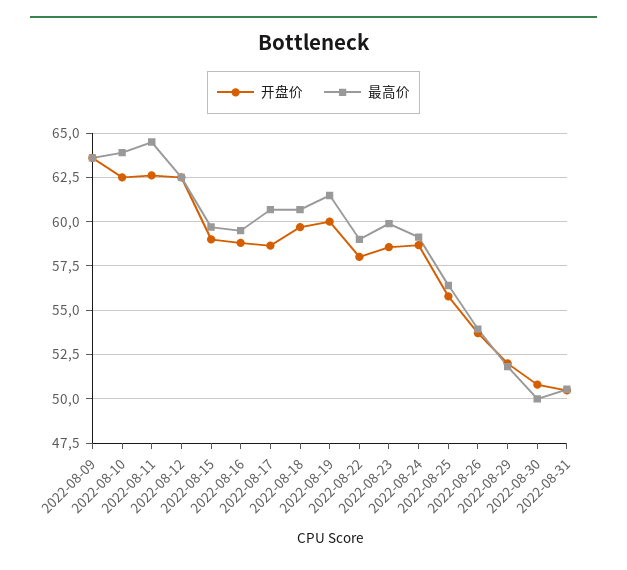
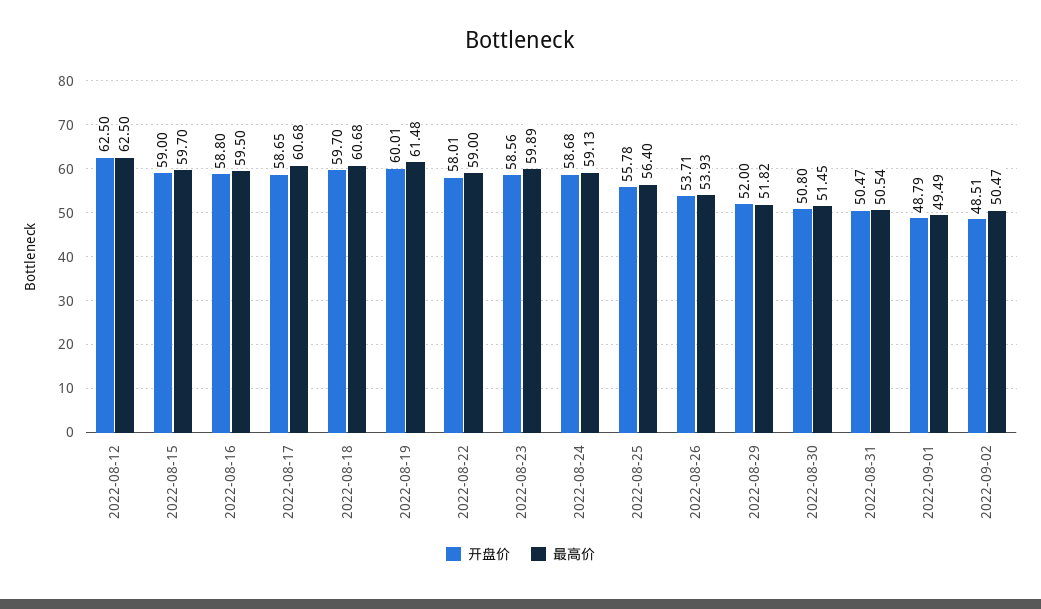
开盘价, 2022-08-09: 63.5 -> none
最高价, 2022-08-09: 63.5 -> none
开盘价, 2022-08-10: 62.5 -> none
最高价, 2022-08-10: 64 -> none
开盘价, 2022-08-11: 62.5 -> none
最高价, 2022-08-11: 64.5 -> none
最高价, 2022-08-30: 50 -> 51.45
开盘价, 2022-09-01: none -> 48.79
最高价, 2022-09-01: none -> 49.49
开盘价, 2022-09-02: none -> 48.51
最高价, 2022-09-02: none -> 50.47

